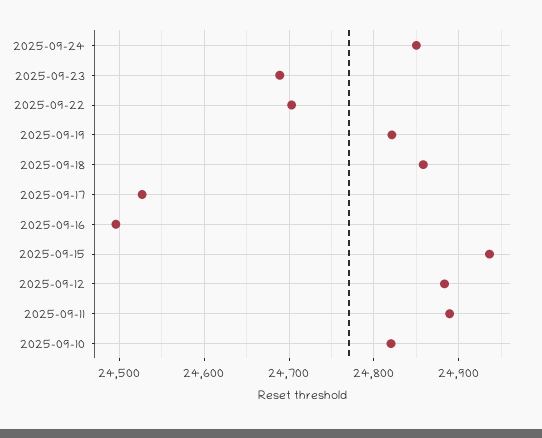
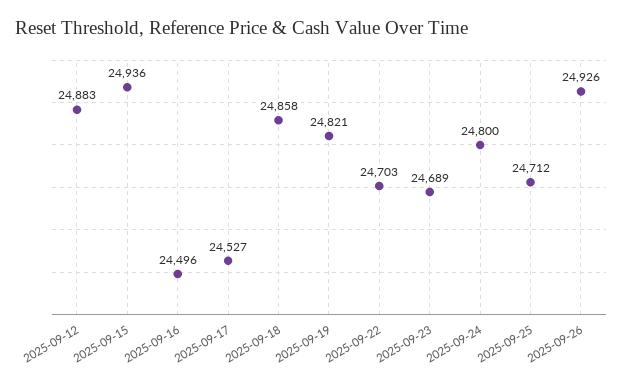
2025-09-24: 24850 -> 24800
2025-09-11: 24890 -> none
2025-09-10: 24820 -> none
2025-09-25: none -> 24712
2025-09-26: none -> 24926

